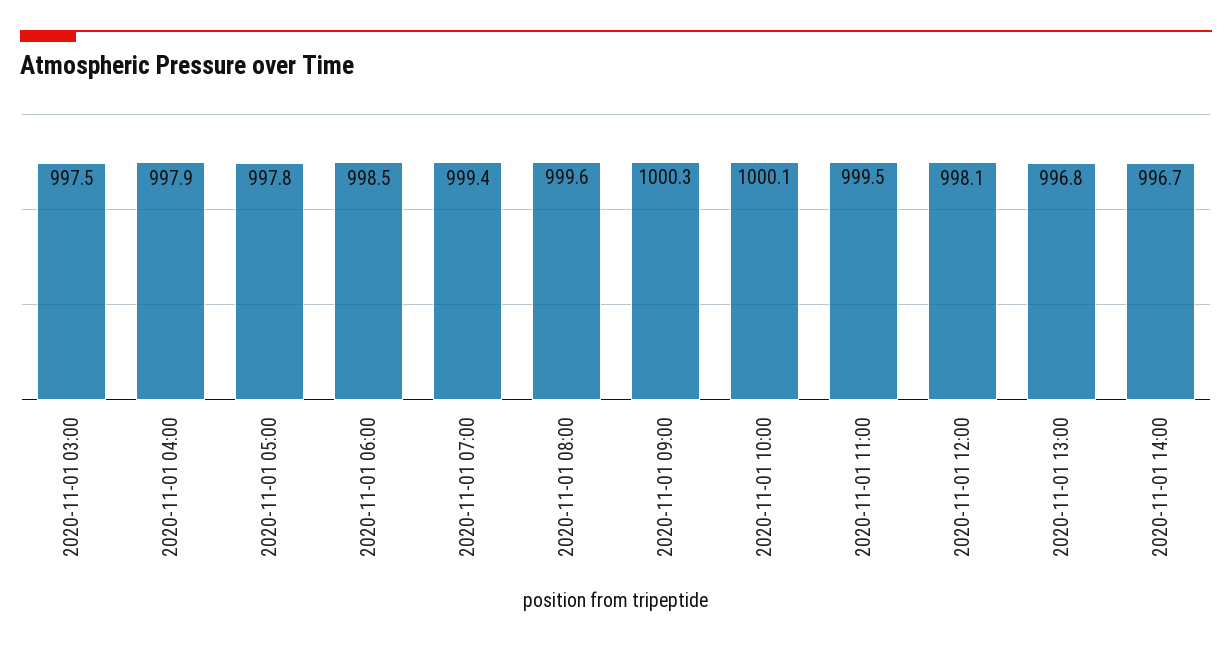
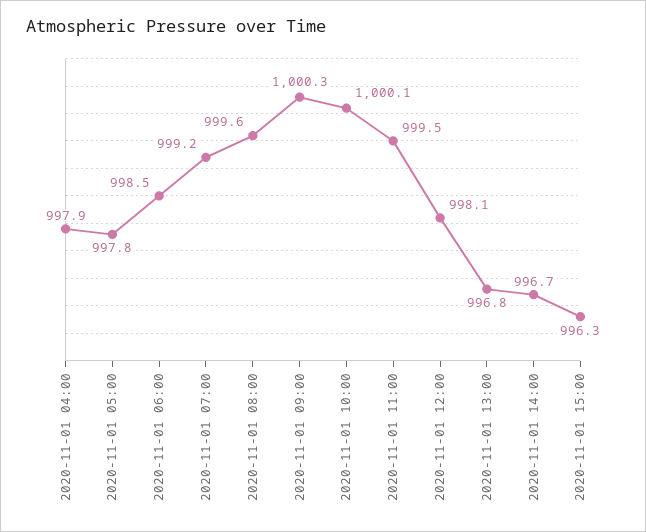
2020-11-01 03:00: 997.5 -> none
2020-11-01 07:00: 999.4 -> 999.2
2020-11-01 15:00: none -> 996.3

